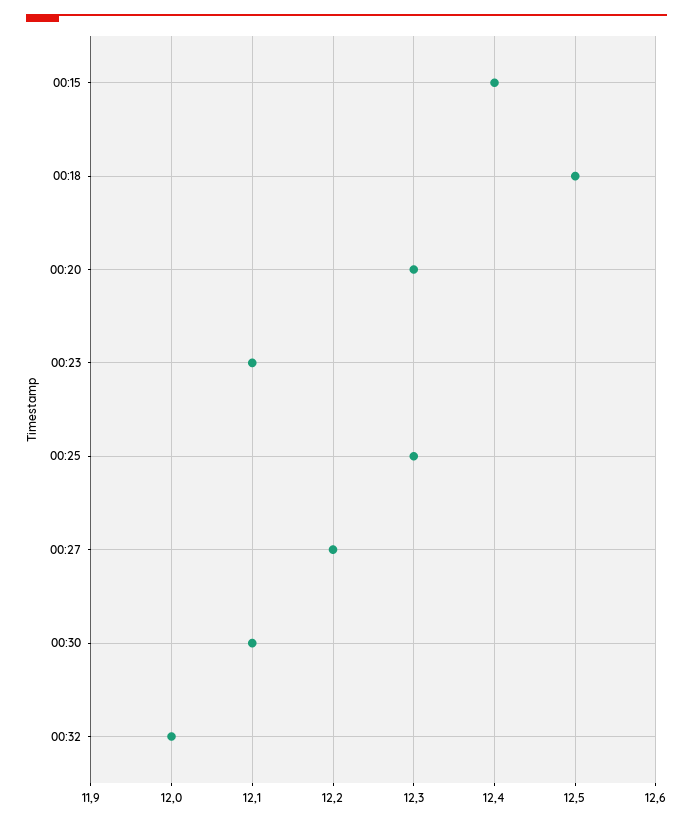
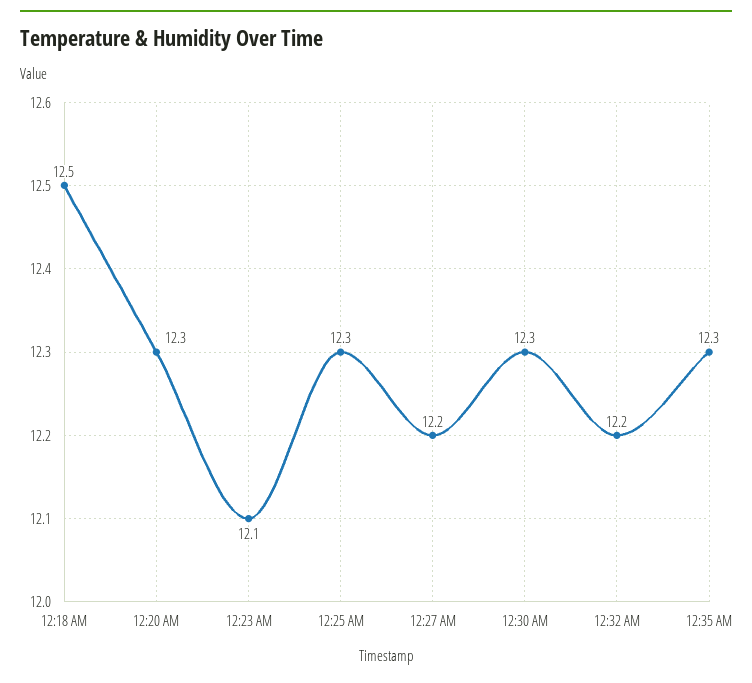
00:15: 12.4 -> none
00:30: 12.1 -> 12.3
00:32: 12 -> 12.2
12:35 AM: none -> 12.3

